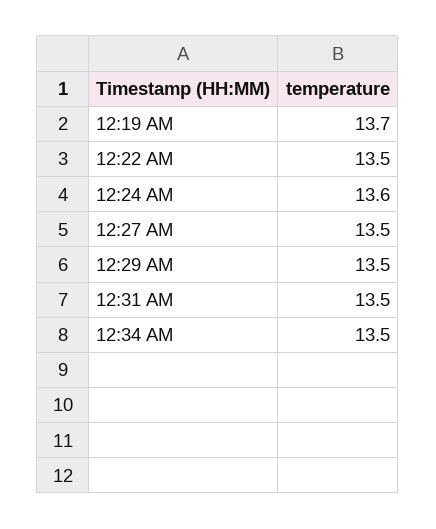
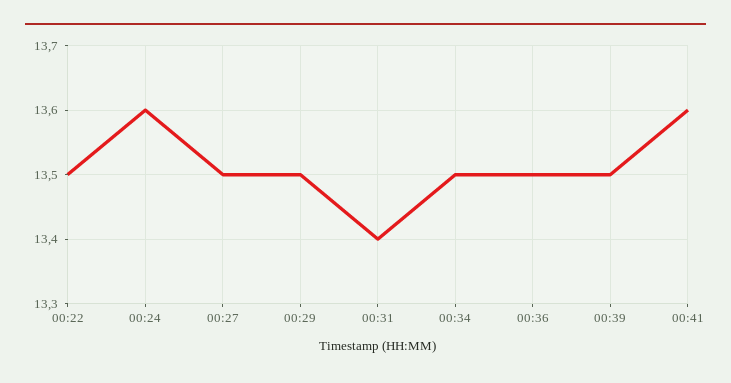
12:19 AM: 13.7 -> none
12:31 AM: 13.5 -> 13.4
00:36: none -> 13.5
00:39: none -> 13.5
00:41: none -> 13.6

